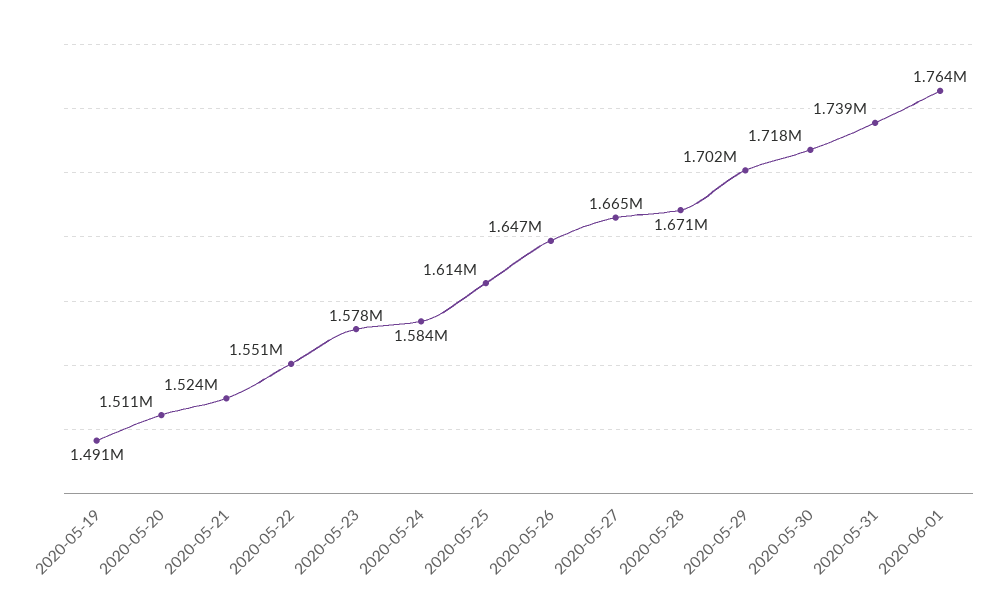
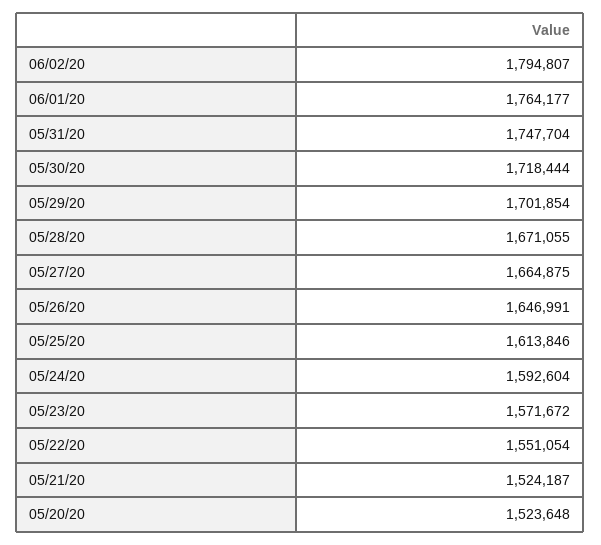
2020-05-19: 1491000 -> none
2020-05-20: 1511000 -> 1523648
2020-05-23: 1578000 -> 1571672
2020-05-24: 1584000 -> 1592604
2020-05-31: 1739000 -> 1747704
06/02/20: none -> 1794807

